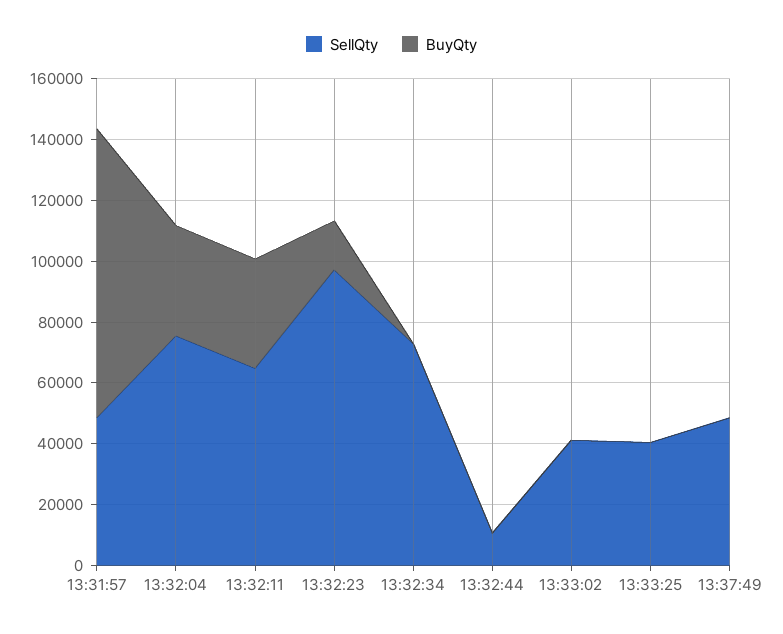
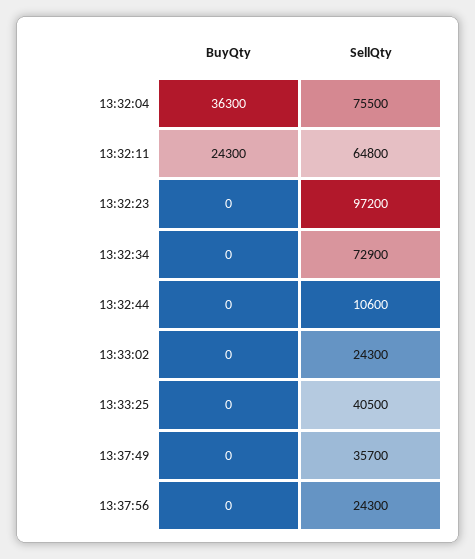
SellQty, 13:31:57: 50000 -> none
BuyQty, 13:31:57: 95000 -> none
BuyQty, 13:32:11: 35000 -> 24300
BuyQty, 13:32:23: 15000 -> 0
SellQty, 13:33:02: 40000 -> 24300
SellQty, 13:37:49: 50000 -> 35700
BuyQty, 13:37:56: none -> 0
SellQty, 13:37:56: none -> 24300

